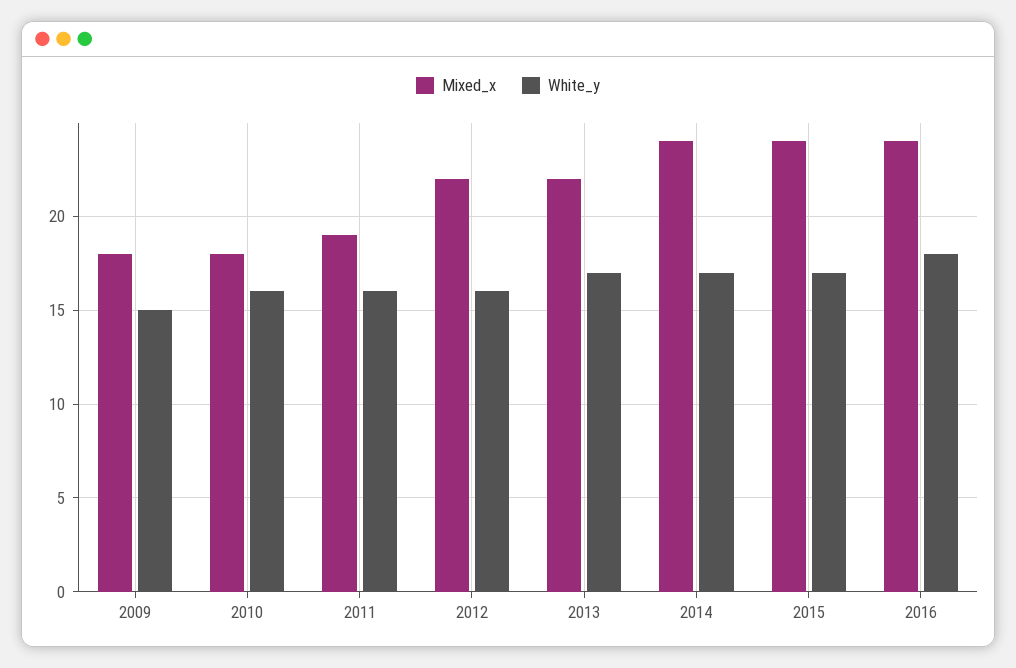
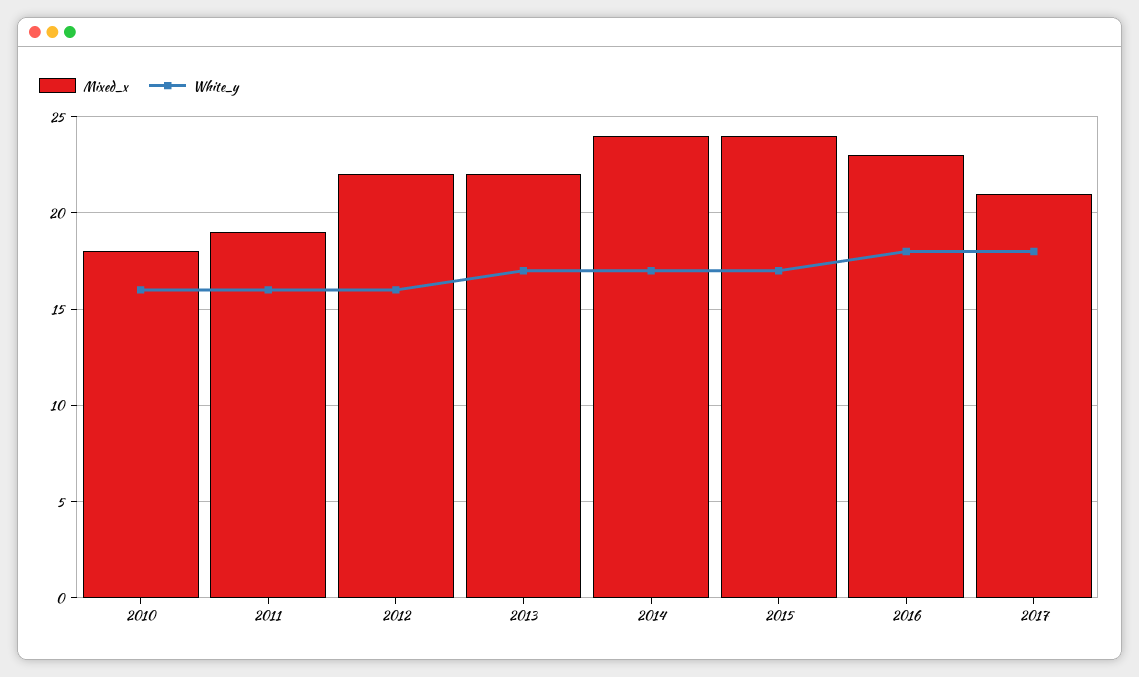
Mixed_x, 2009: 18 -> none
White_y, 2009: 15 -> none
Mixed_x, 2016: 24 -> 23
Mixed_x, 2017: none -> 21
White_y, 2017: none -> 18

